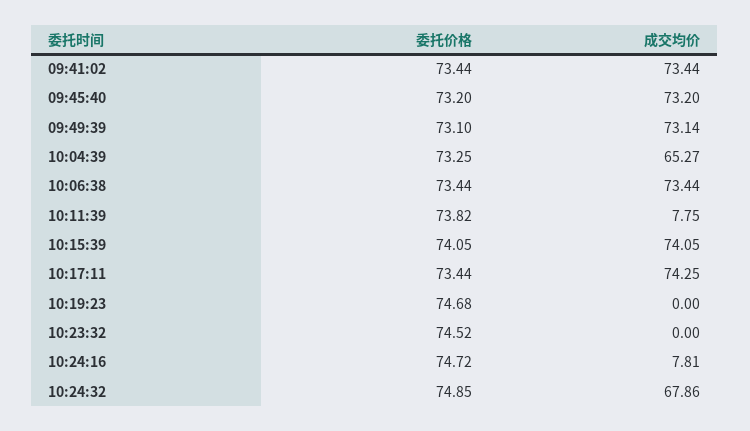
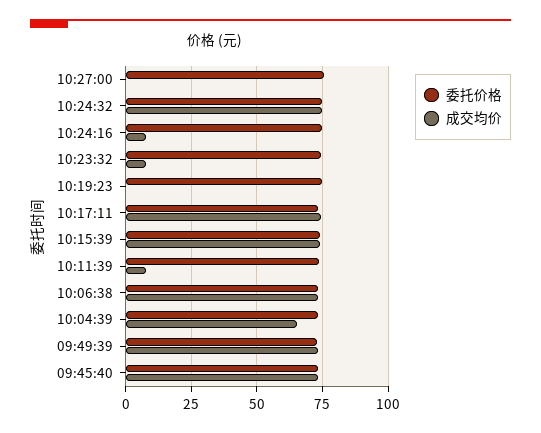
委托价格, 09:41:02: 73.44 -> none
成交均价, 09:41:02: 73.44 -> none
成交均价, 10:23:32: 0 -> 7.5
成交均价, 10:24:32: 67.86 -> 75
委托价格, 10:27:00: none -> 75
成交均价, 10:27:00: none -> 0

